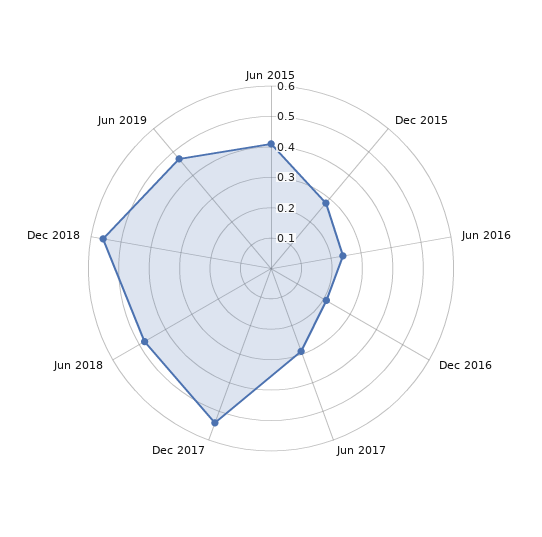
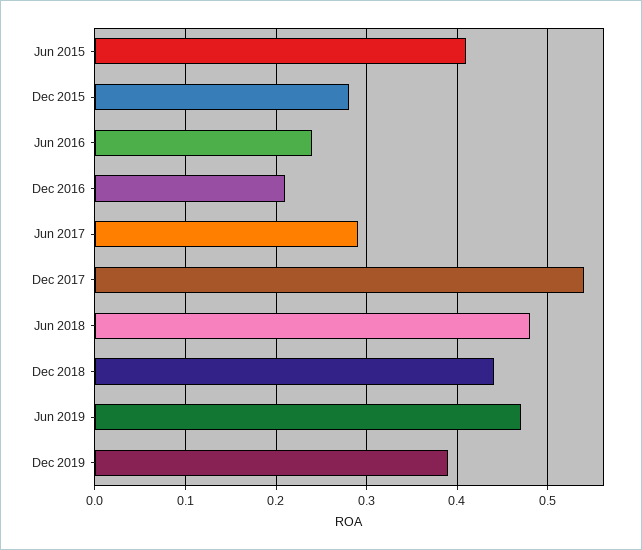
Dec 2018: 0.55 -> 0.44
Dec 2019: none -> 0.39

